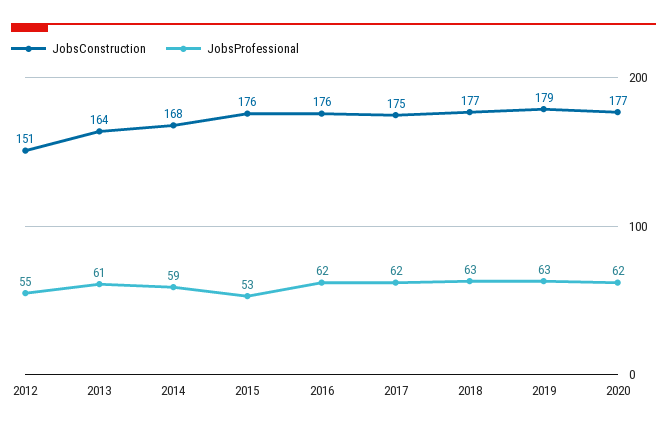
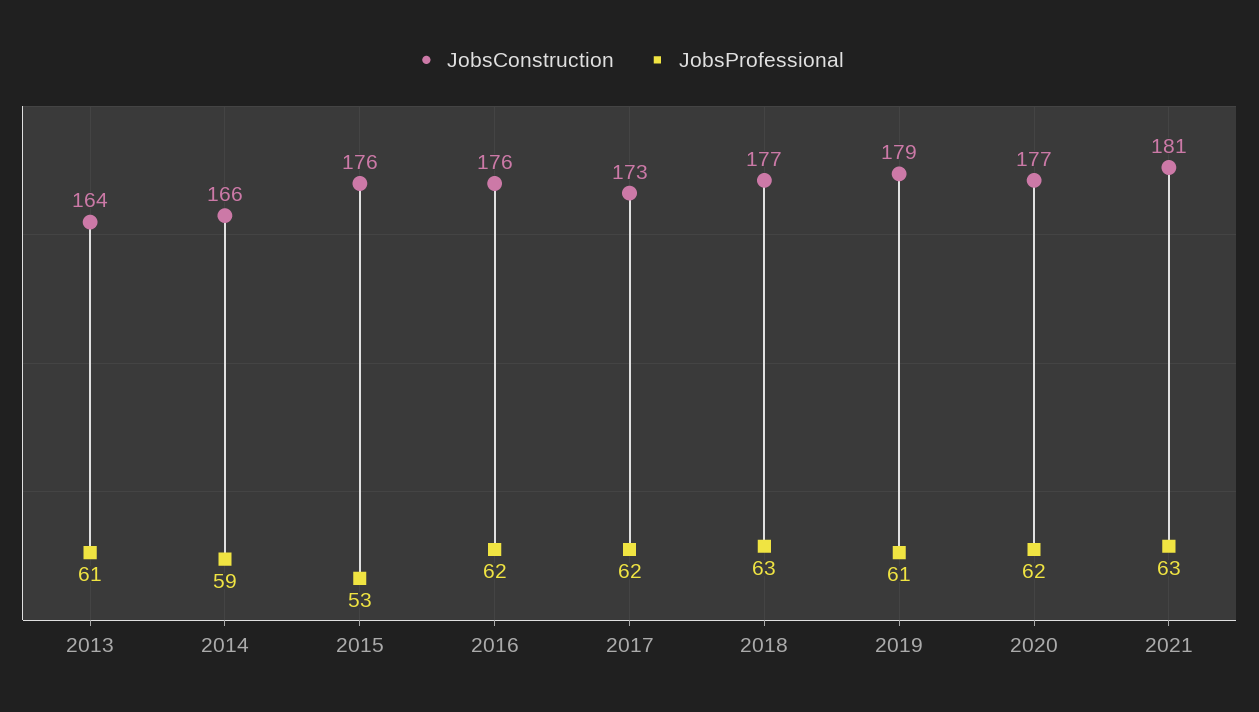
JobsConstruction, 2012: 151 -> none
JobsProfessional, 2012: 55 -> none
JobsConstruction, 2014: 168 -> 166
JobsConstruction, 2017: 175 -> 173
JobsProfessional, 2019: 63 -> 61
JobsConstruction, 2021: none -> 181
JobsProfessional, 2021: none -> 63

